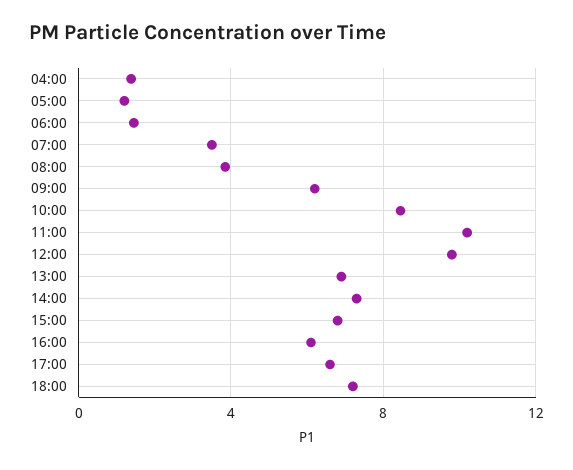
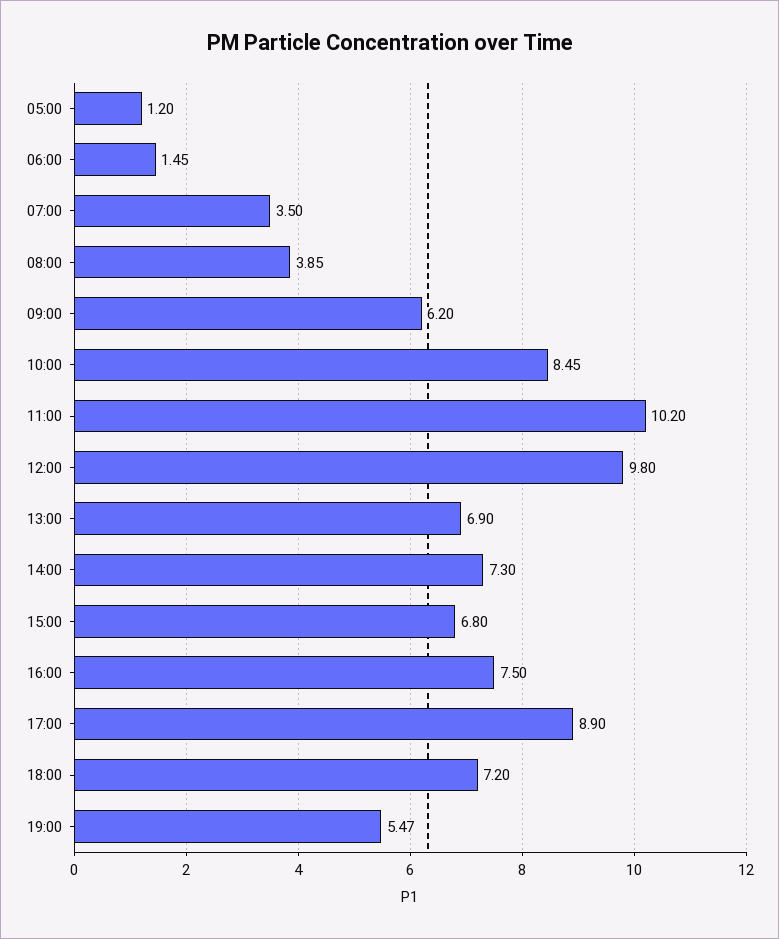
04:00: 1.5 -> none
16:00: 6 -> 7.5
17:00: 6.5 -> 8.9
19:00: none -> 5.47

